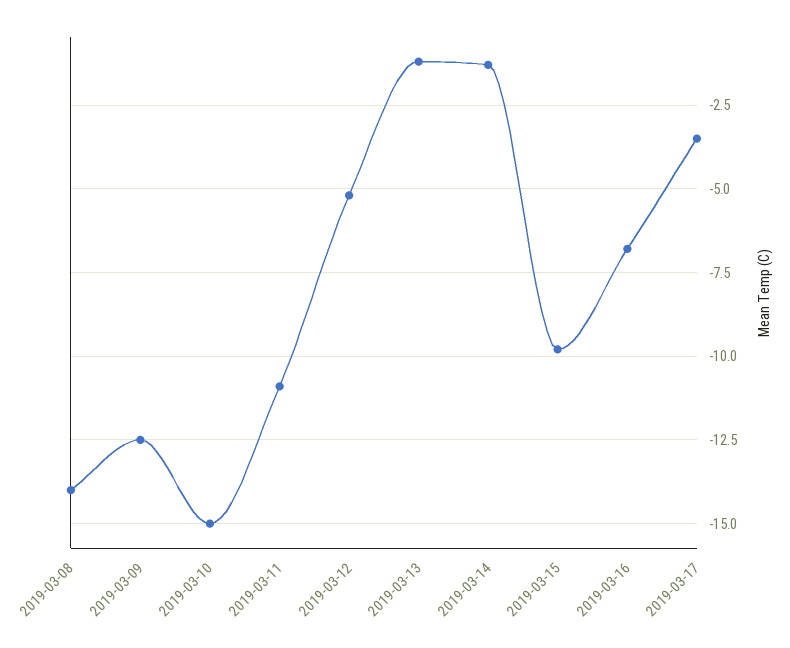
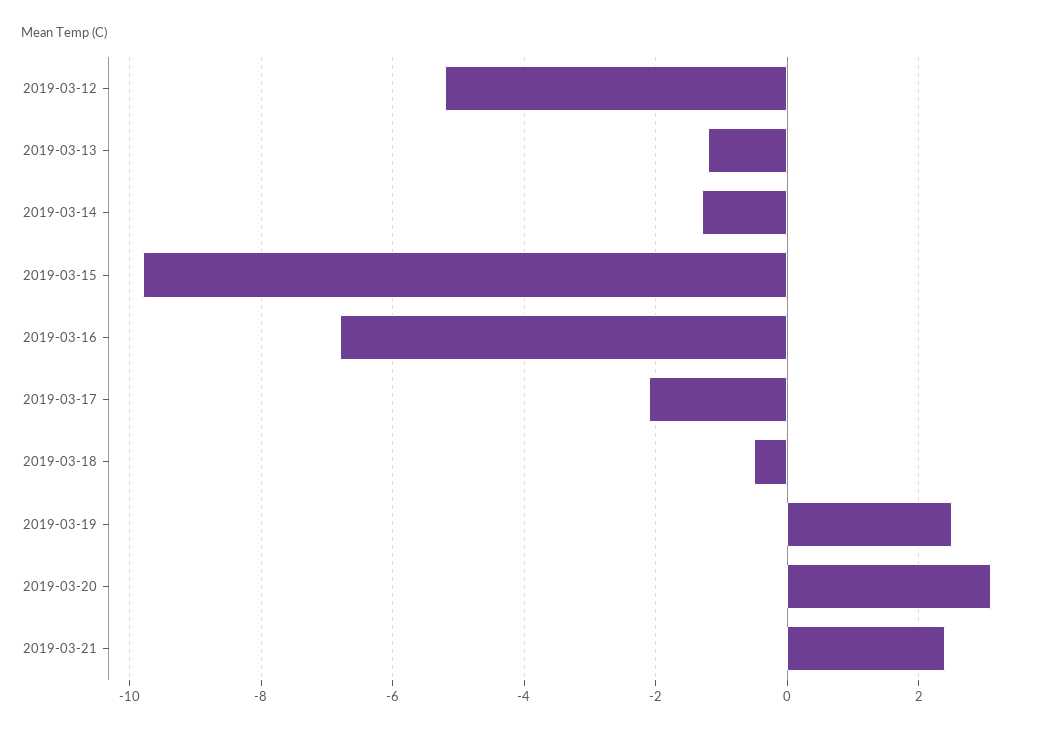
2019-03-08: -14 -> none
2019-03-09: -12.5 -> none
2019-03-10: -15 -> none
2019-03-11: -11 -> none
2019-03-17: -3.5 -> -2
2019-03-18: none -> -0.5
2019-03-19: none -> 2.5
2019-03-20: none -> 3
2019-03-21: none -> 2.5

